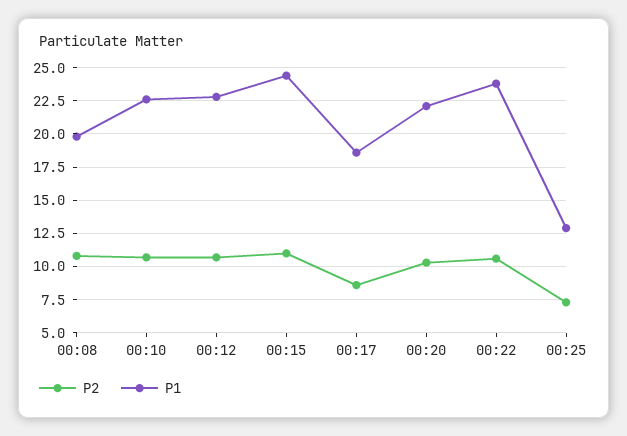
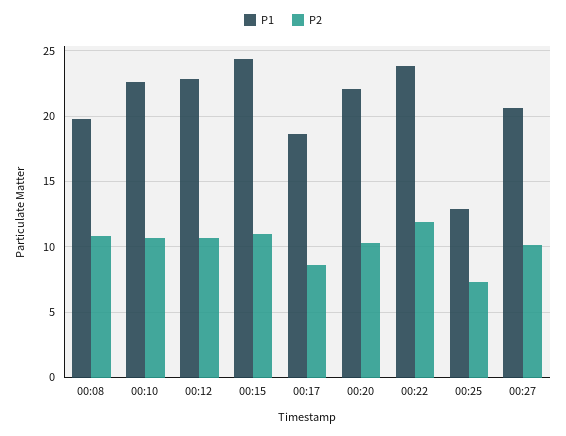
P2, 00:22: 10.5 -> 12
P1, 00:27: none -> 20.5
P2, 00:27: none -> 10

